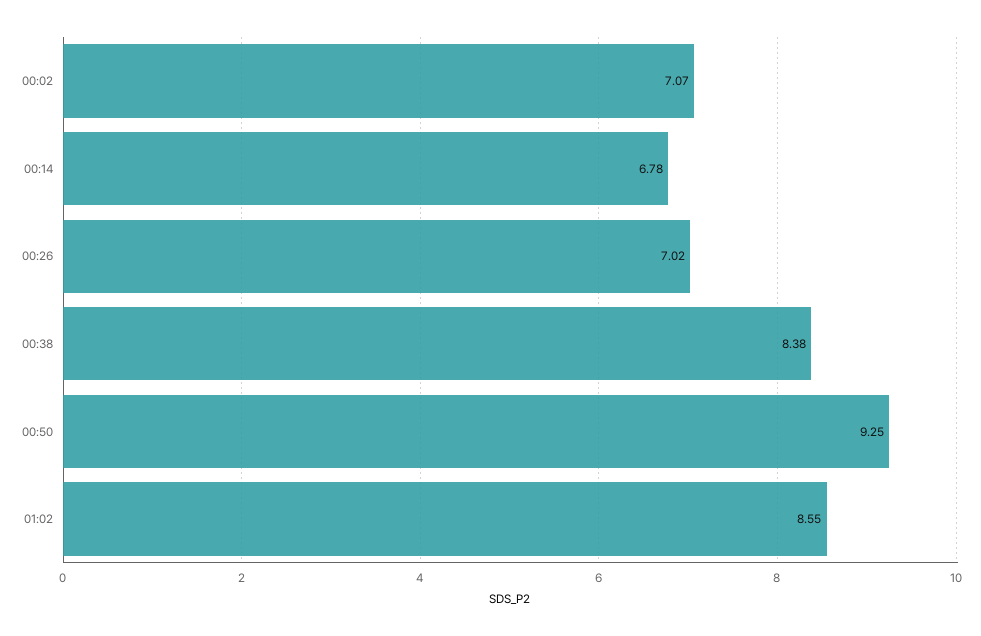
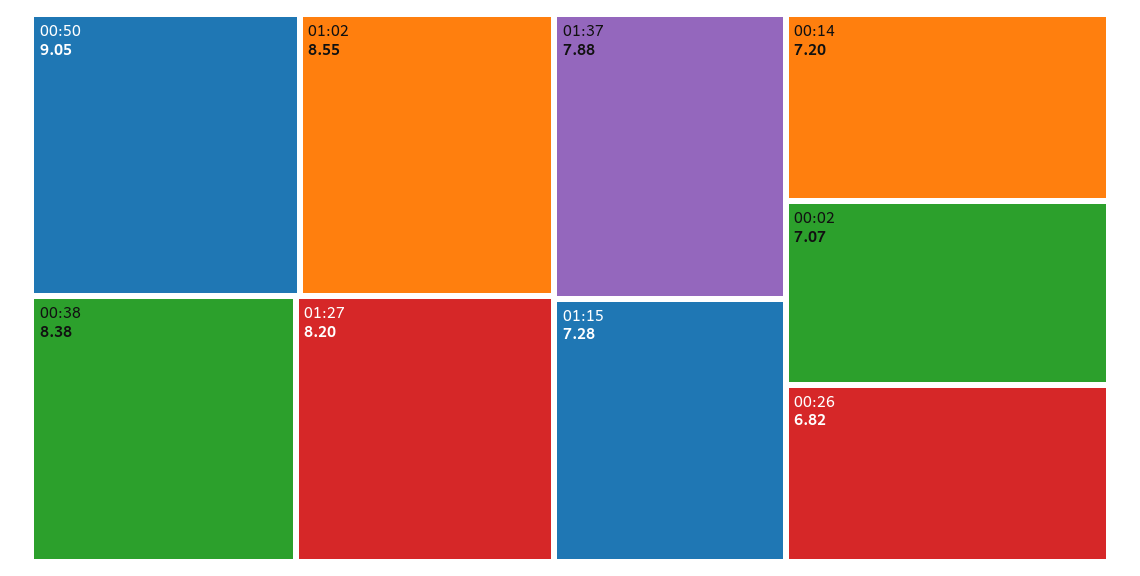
00:14: 6.78 -> 7.2
00:26: 7.02 -> 6.82
00:50: 9.25 -> 9.05
01:27: none -> 8.2
01:37: none -> 7.88
01:15: none -> 7.28

